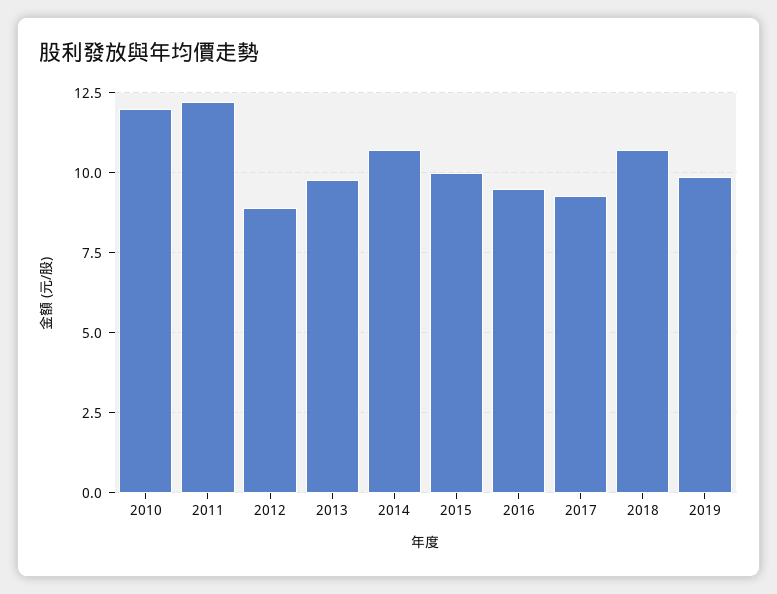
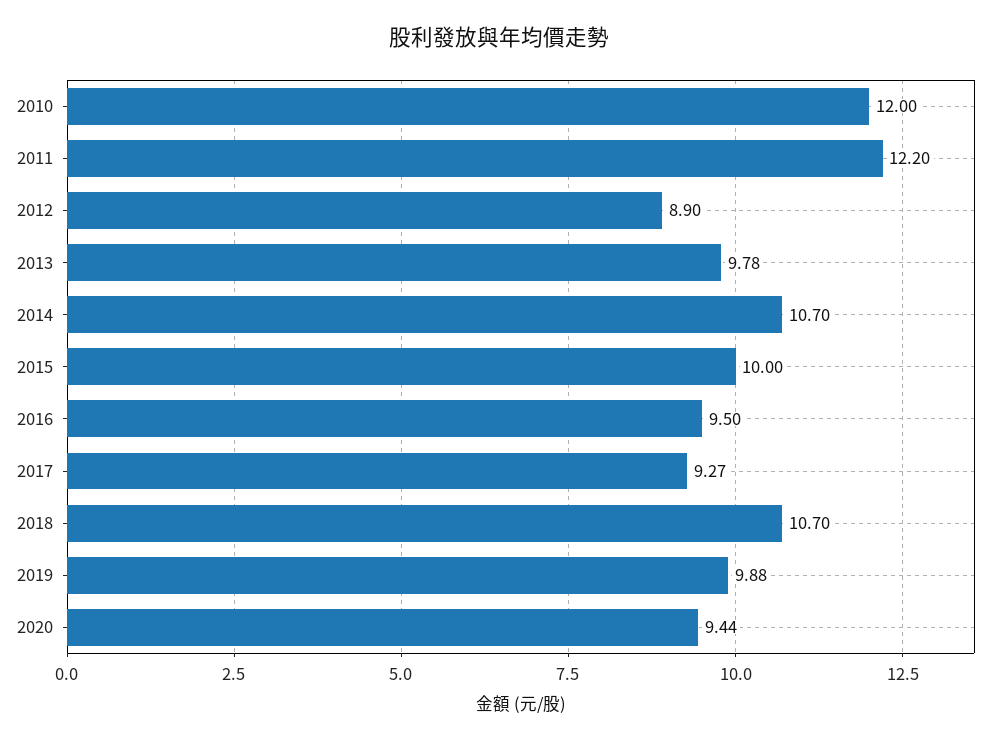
2020: none -> 9.44

